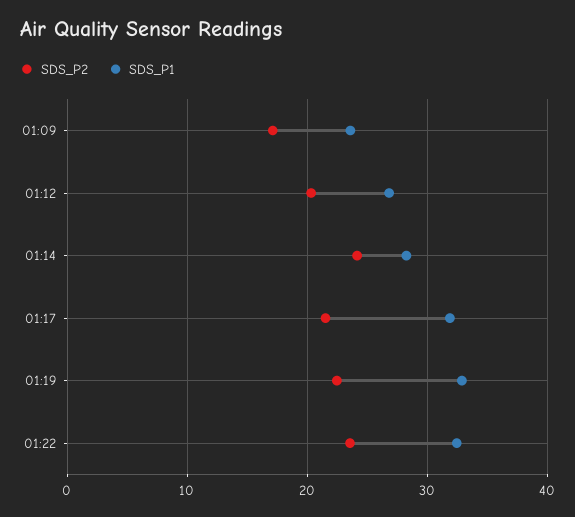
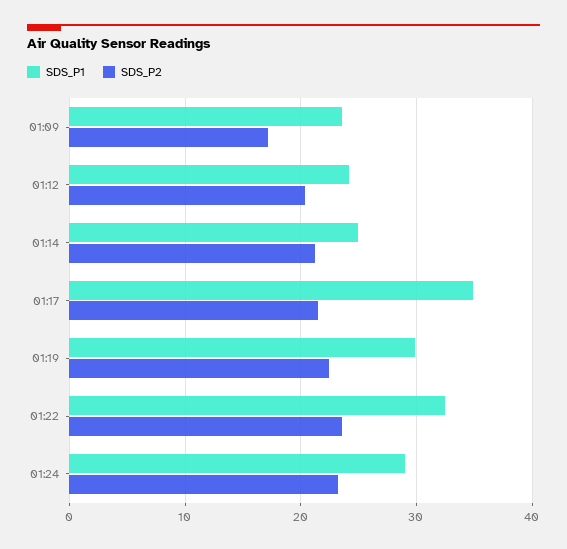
SDS_P1, 01:12: 27 -> 24
SDS_P2, 01:14: 24 -> 21
SDS_P1, 01:14: 28 -> 25
SDS_P1, 01:17: 32 -> 35
SDS_P1, 01:19: 33 -> 30
SDS_P1, 01:24: none -> 29
SDS_P2, 01:24: none -> 23

